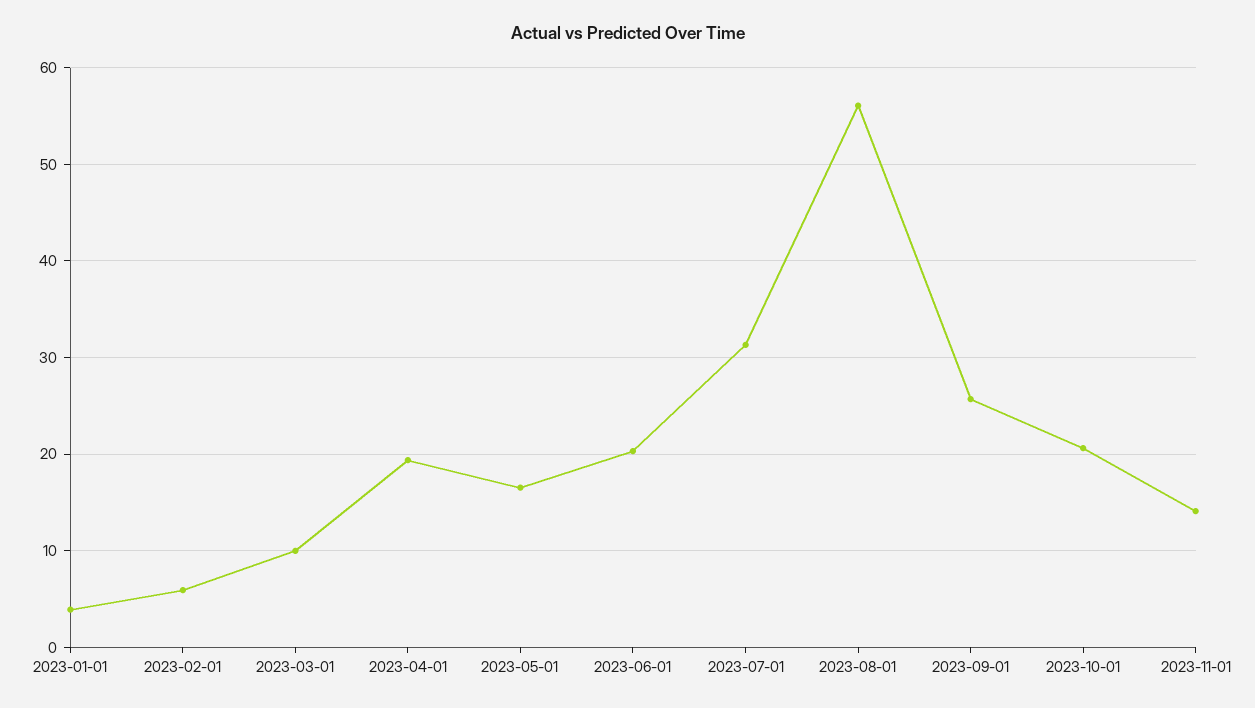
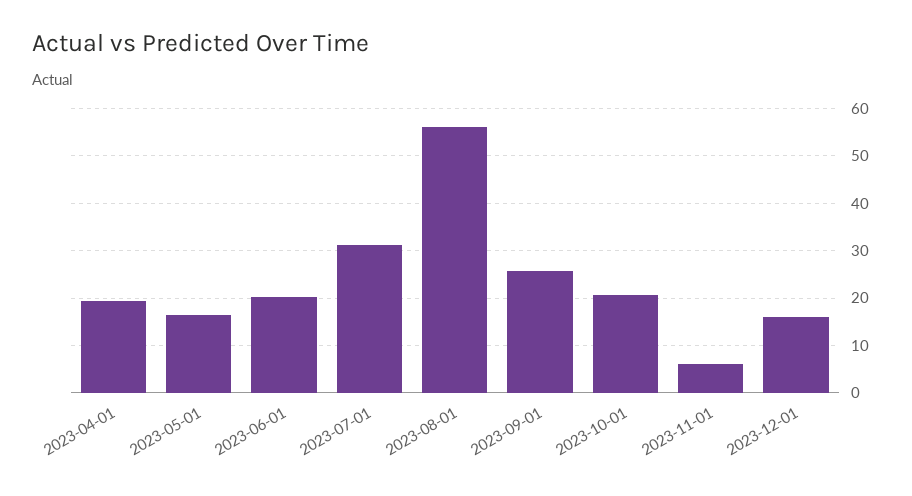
2023-01-01: 4 -> none
2023-02-01: 6 -> none
2023-03-01: 10 -> none
2023-11-01: 14 -> 6
2023-12-01: none -> 16

